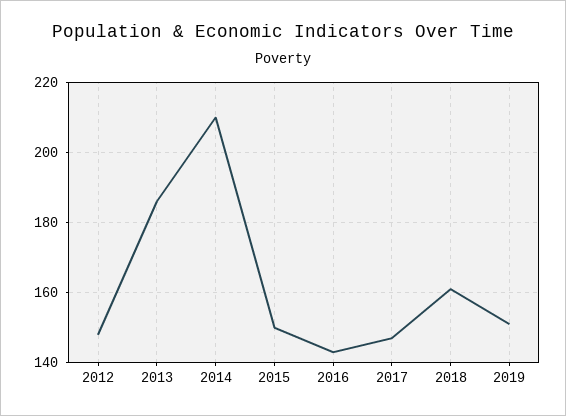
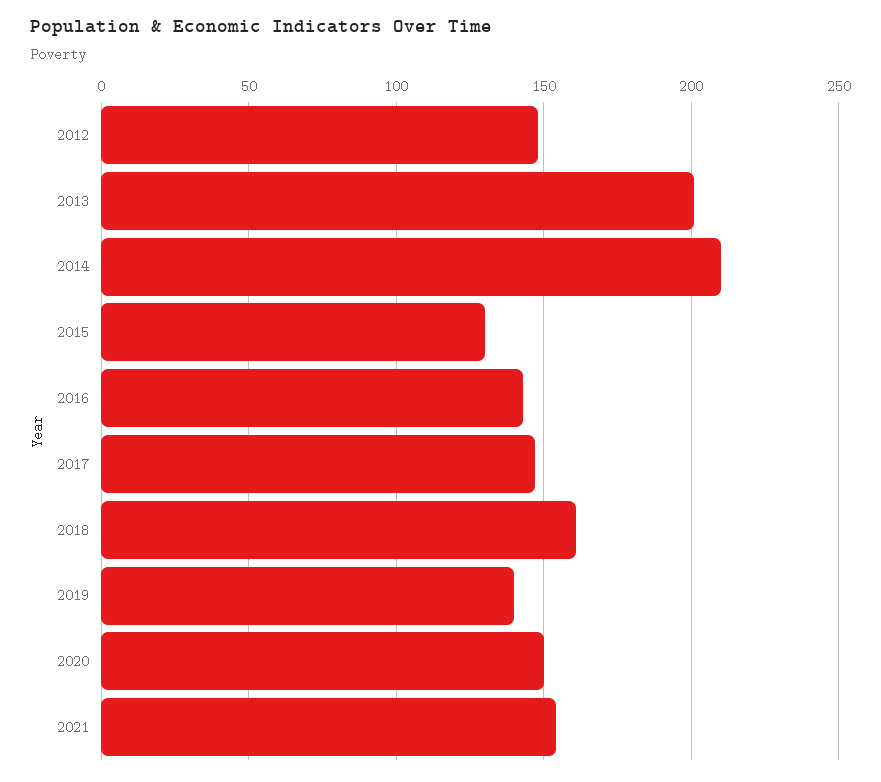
2013: 185 -> 200
2015: 150 -> 130
2019: 150 -> 140
2020: none -> 150
2021: none -> 155

